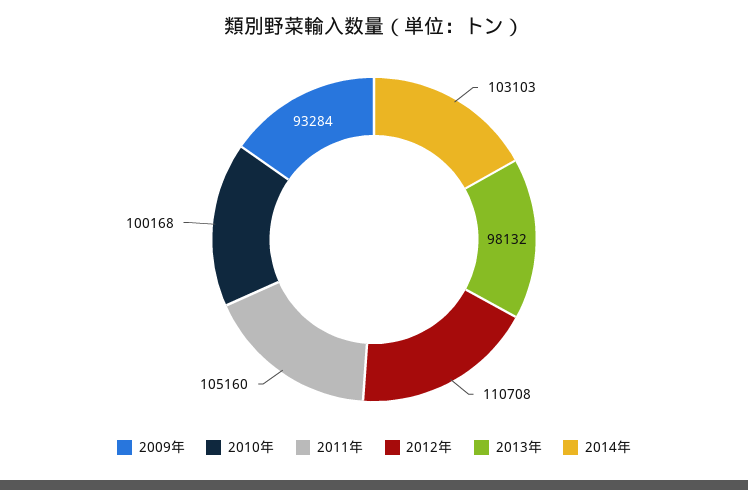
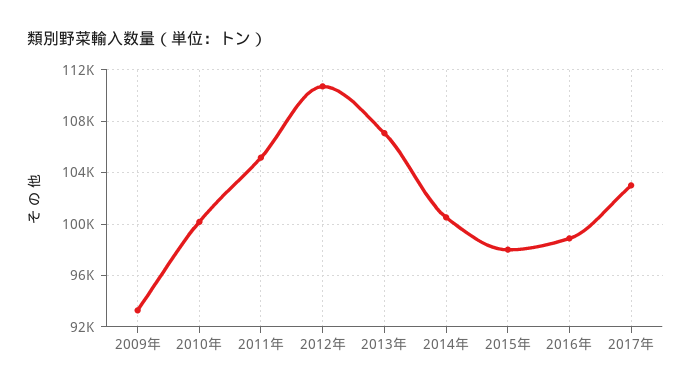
2013年: 98132 -> 107000
2014年: 103103 -> 100500
2015年: none -> 98000
2016年: none -> 99000
2017年: none -> 103000

